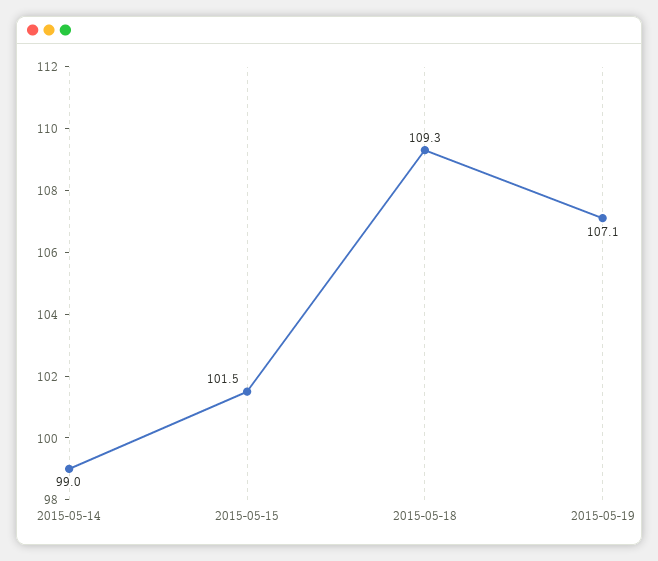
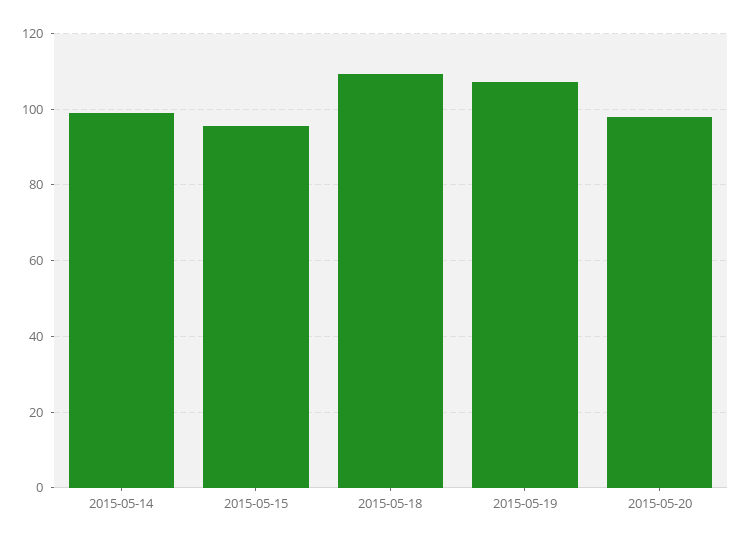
2015-05-15: 101.5 -> 96
2015-05-20: none -> 98

